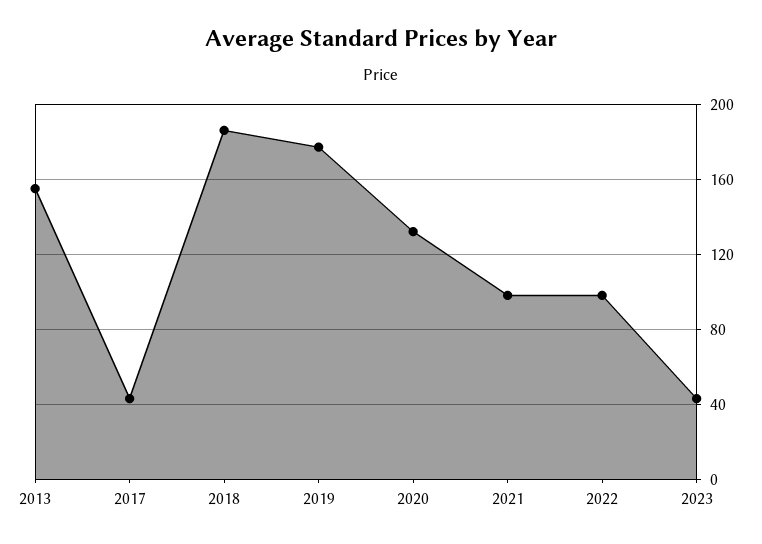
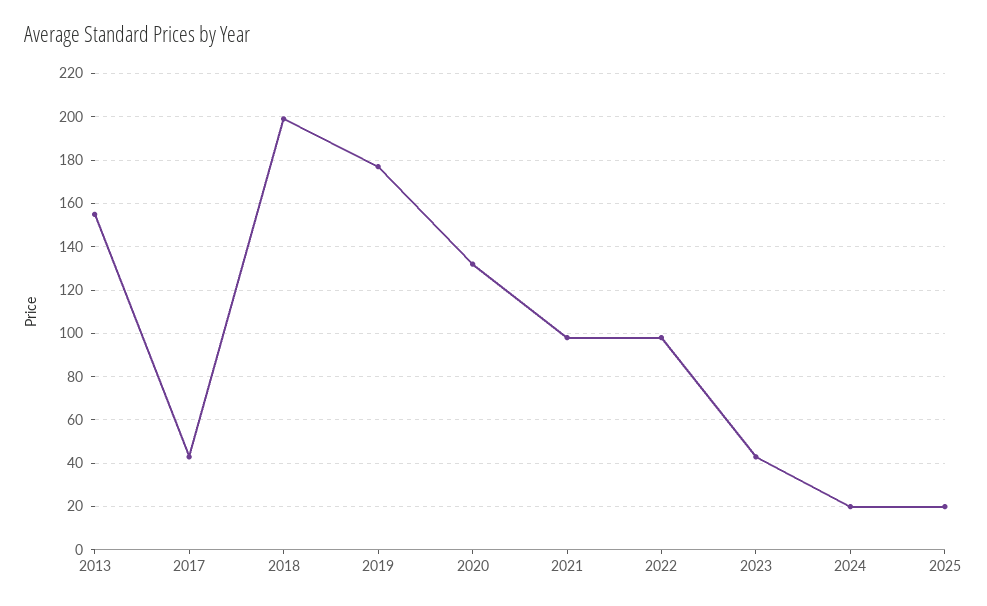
2018: 185 -> 200
2024: none -> 20
2025: none -> 20

